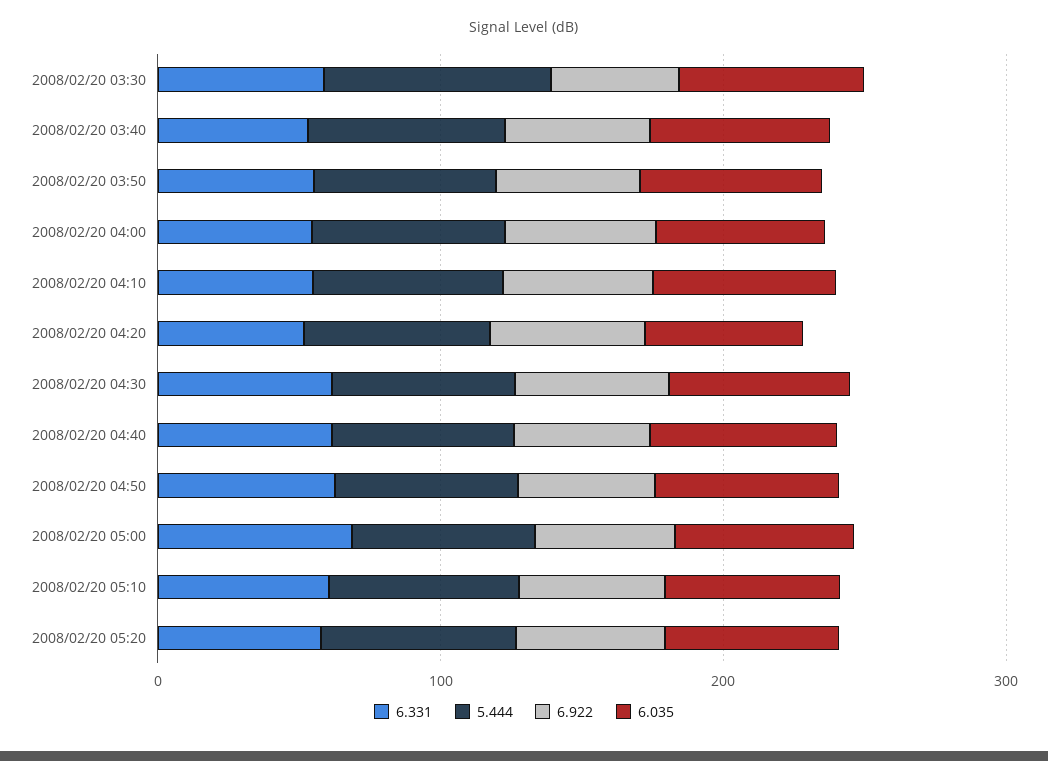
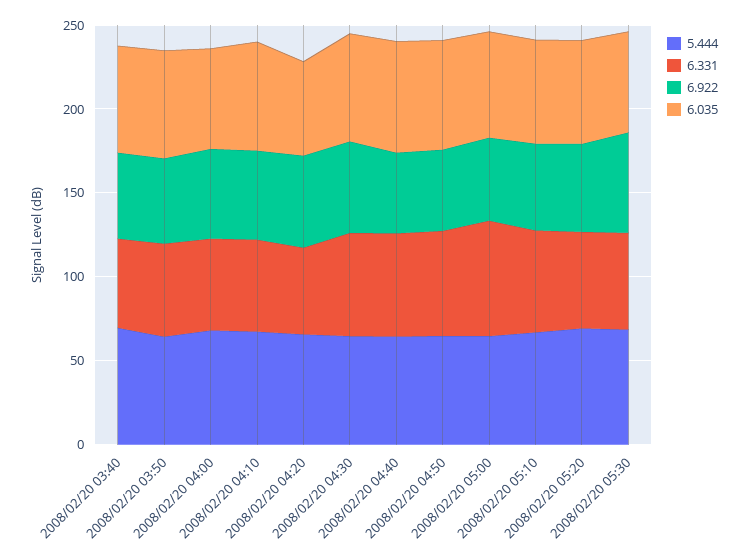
6.331, 2008/02/20 03:30: 60 -> none
5.444, 2008/02/20 03:30: 80 -> none
6.922, 2008/02/20 03:30: 40 -> none
6.035, 2008/02/20 03:30: 60 -> none
5.444, 2008/02/20 05:30: none -> 70
6.331, 2008/02/20 05:30: none -> 60
6.922, 2008/02/20 05:30: none -> 60
6.035, 2008/02/20 05:30: none -> 60

